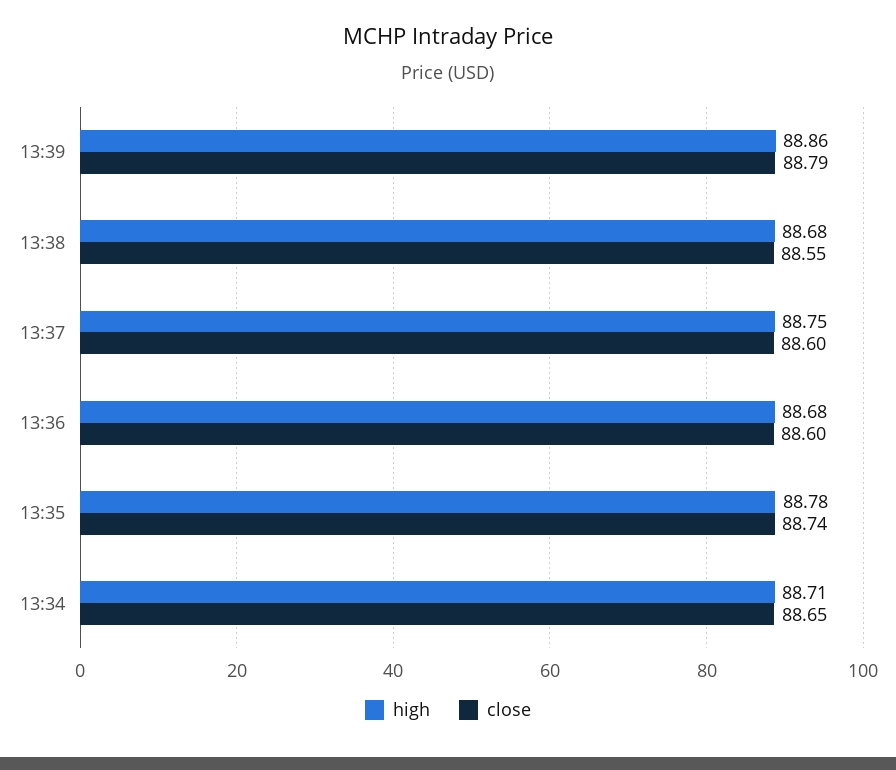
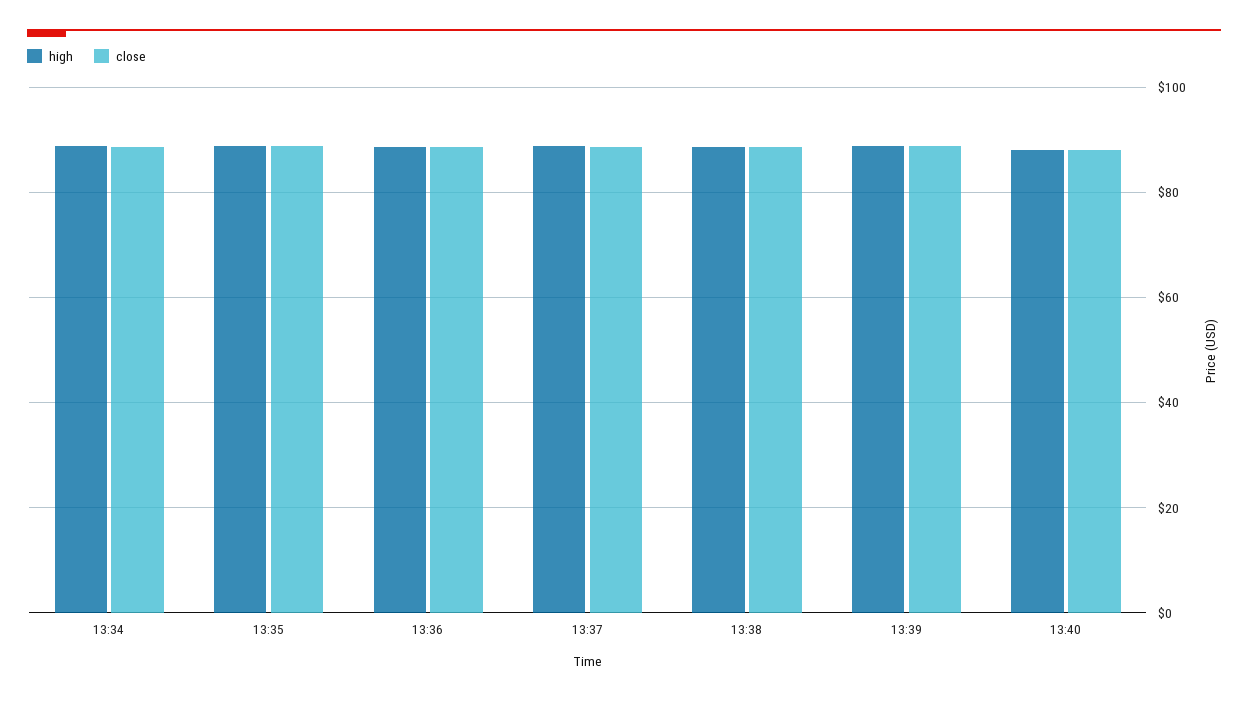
high, 13:40: none -> 88
close, 13:40: none -> 88

